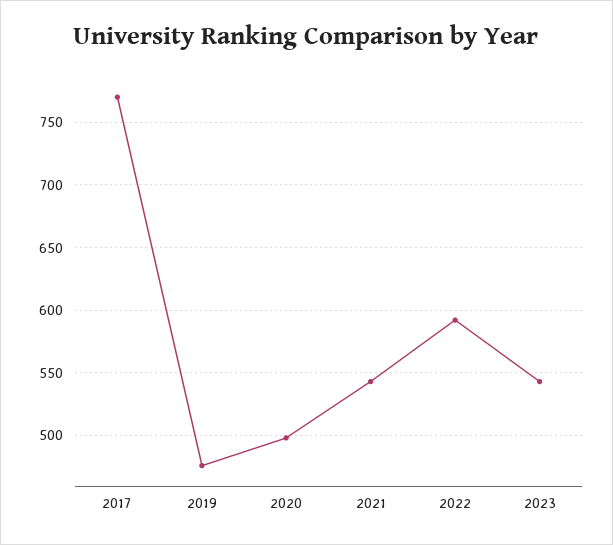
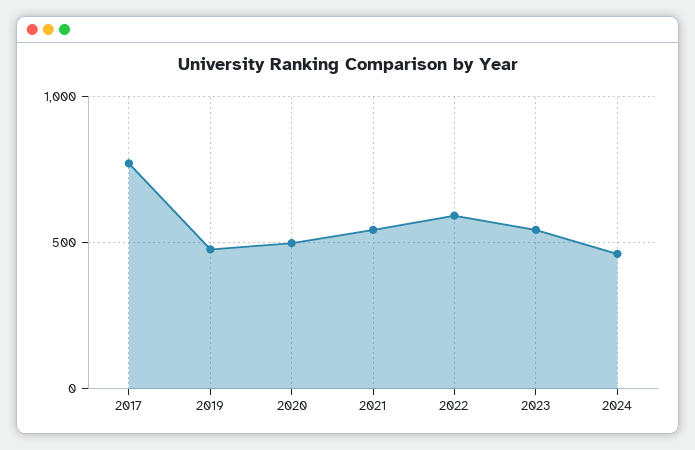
2024: none -> 450

